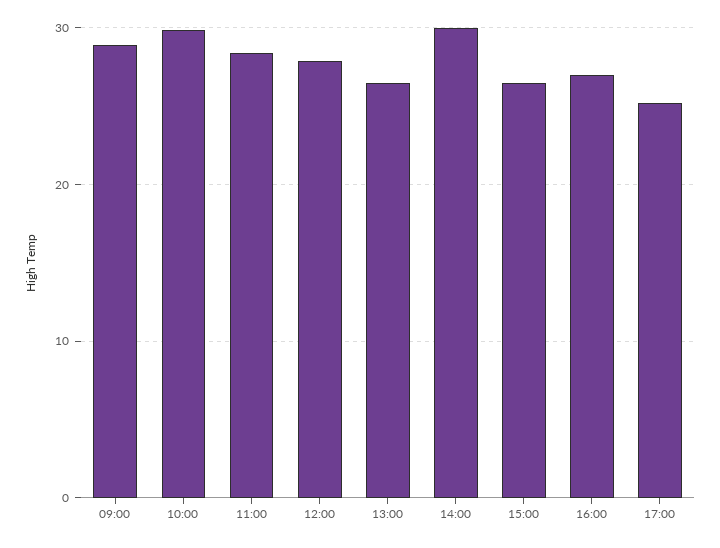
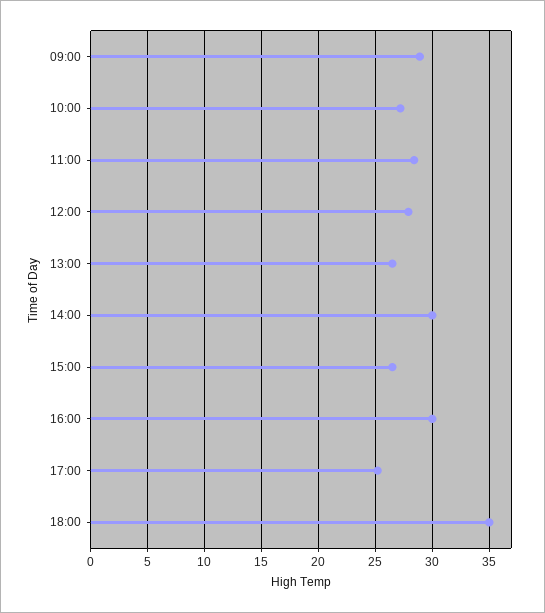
10:00: 30 -> 27
16:00: 27 -> 30
18:00: none -> 35

